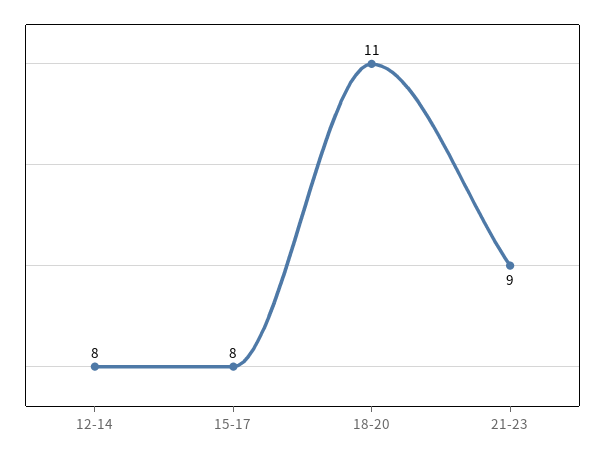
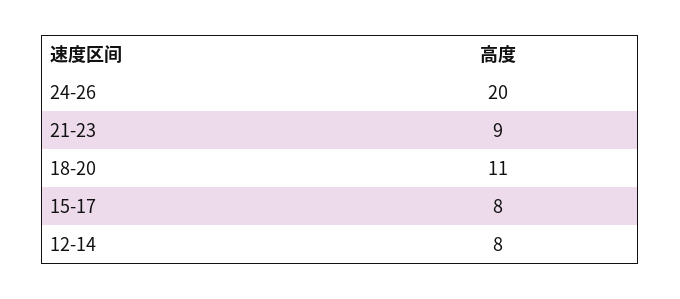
24-26: none -> 20

